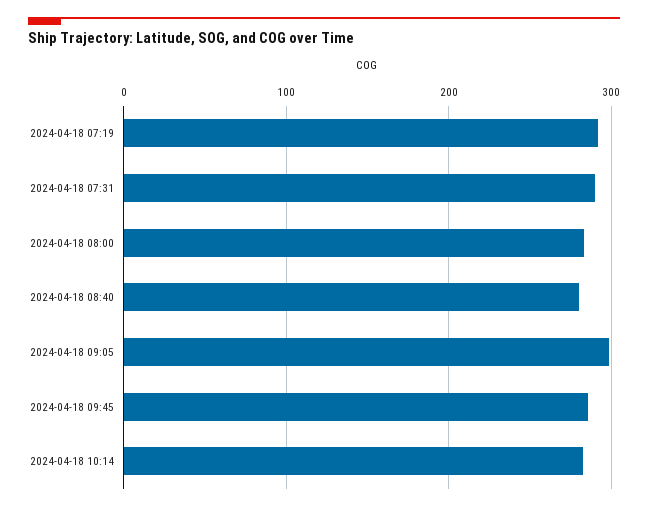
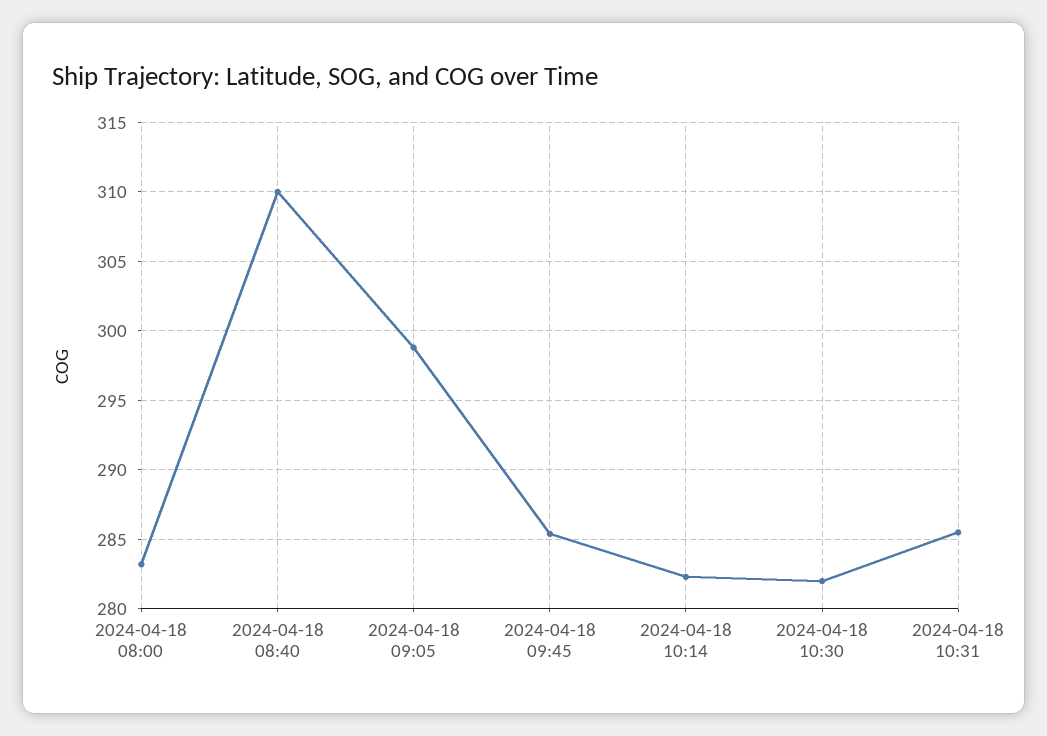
2024-04-18 07:19: 290 -> none
2024-04-18 07:31: 290 -> none
2024-04-18 08:40: 280 -> 310
2024-04-18 10:30: none -> 282
2024-04-18 10:31: none -> 285.5

